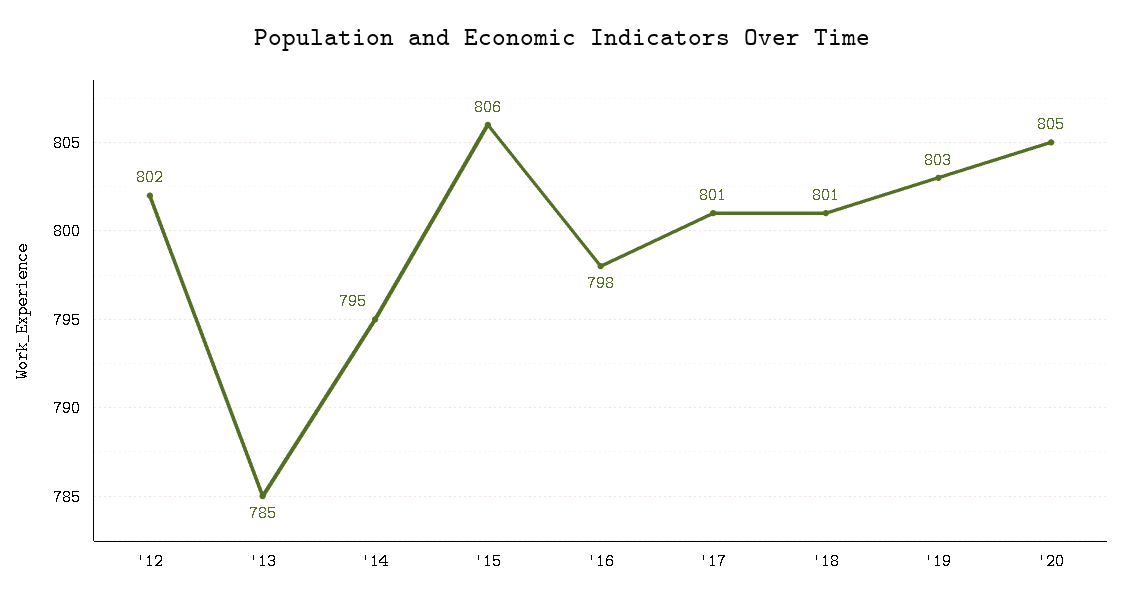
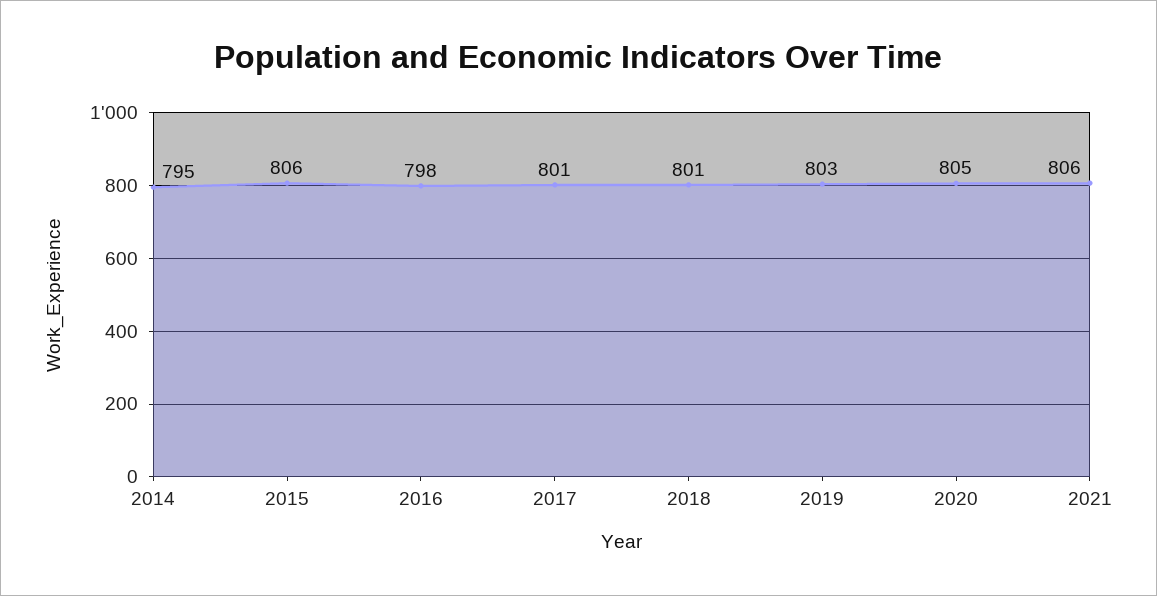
'12: 802 -> none
'13: 785 -> none
2021: none -> 806

